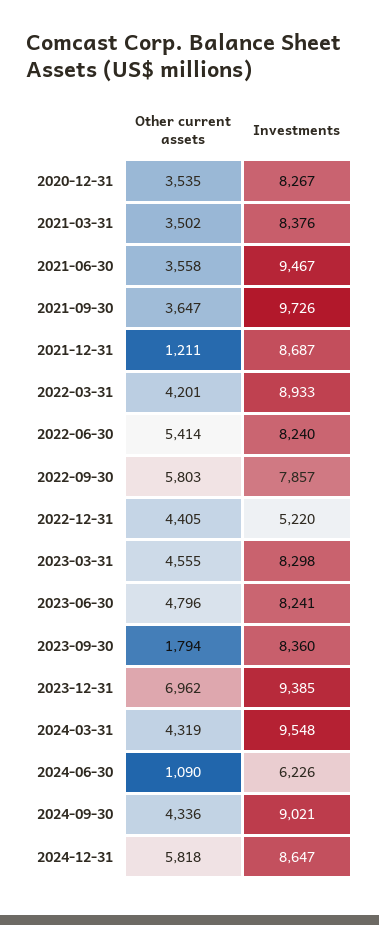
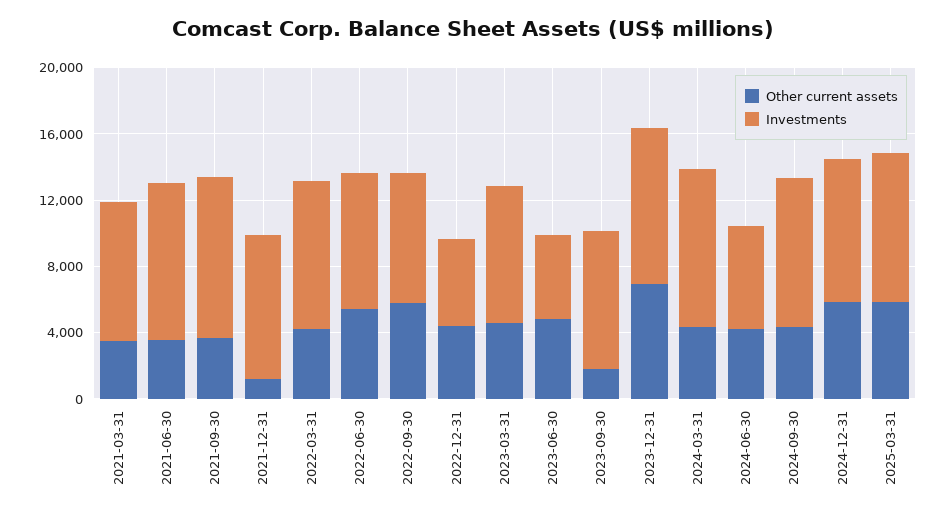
Other current assets, 2020-12-31: 3535 -> none
Investments, 2020-12-31: 8267 -> none
Investments, 2023-06-30: 8241 -> 5000
Other current assets, 2024-06-30: 1090 -> 4000
Other current assets, 2025-03-31: none -> 6000
Investments, 2025-03-31: none -> 9000

